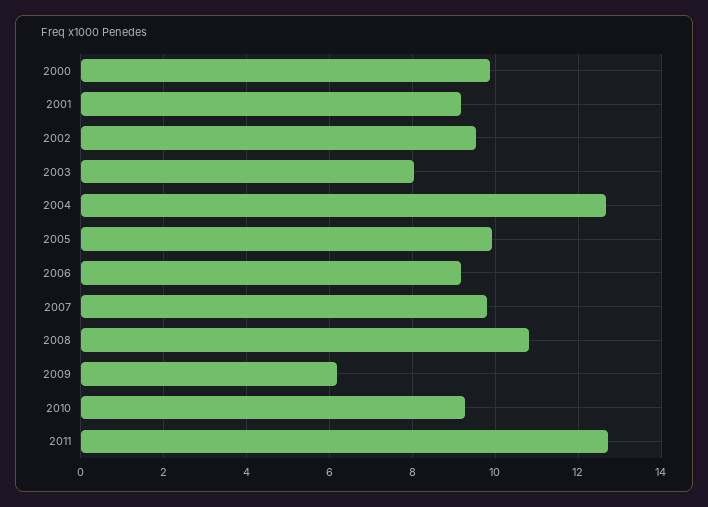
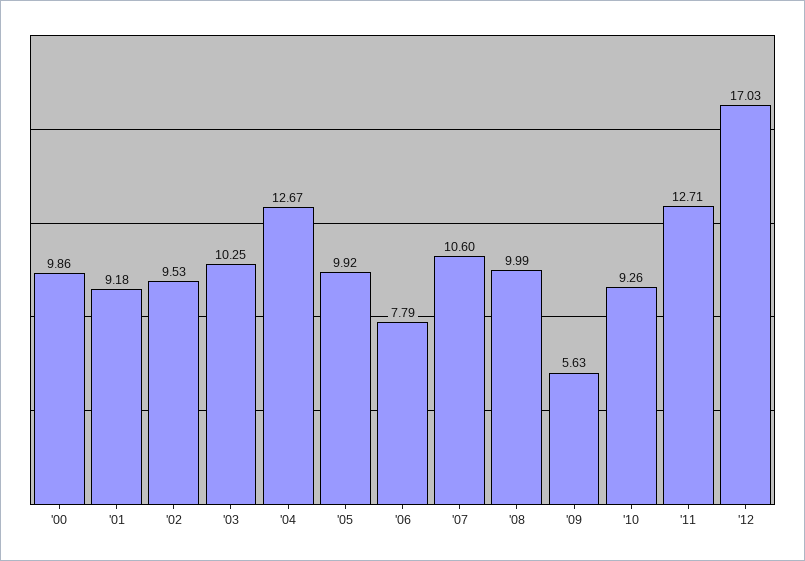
2003: 8 -> 10.25
2006: 9.2 -> 7.79
2007: 9.8 -> 10.6
2008: 10.8 -> 9.99
2009: 6.2 -> 5.63
'12: none -> 17.03

